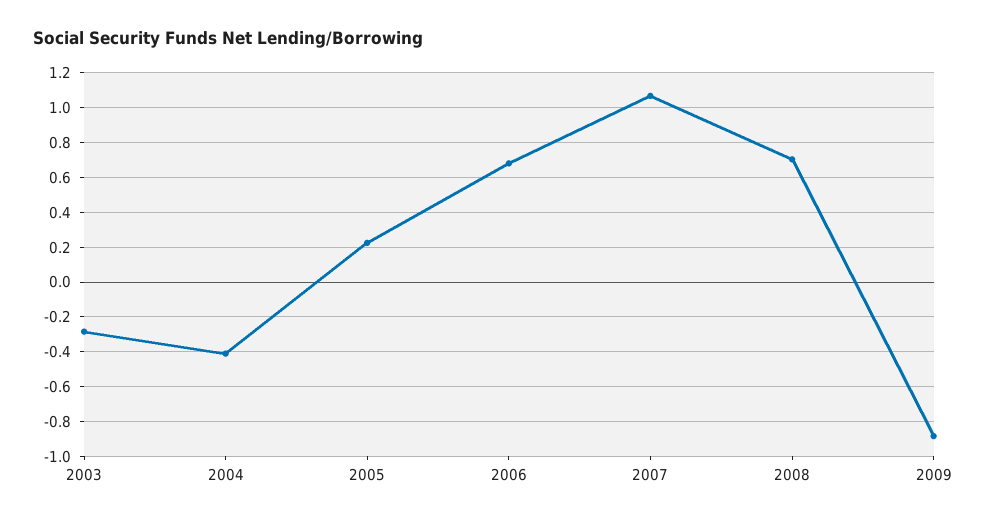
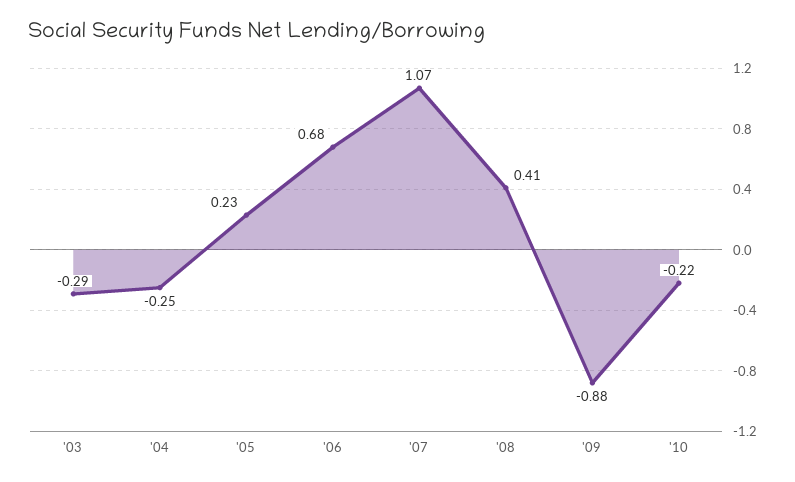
2004: -0.4 -> -0.25
2008: 0.7 -> 0.41
'10: none -> -0.22

